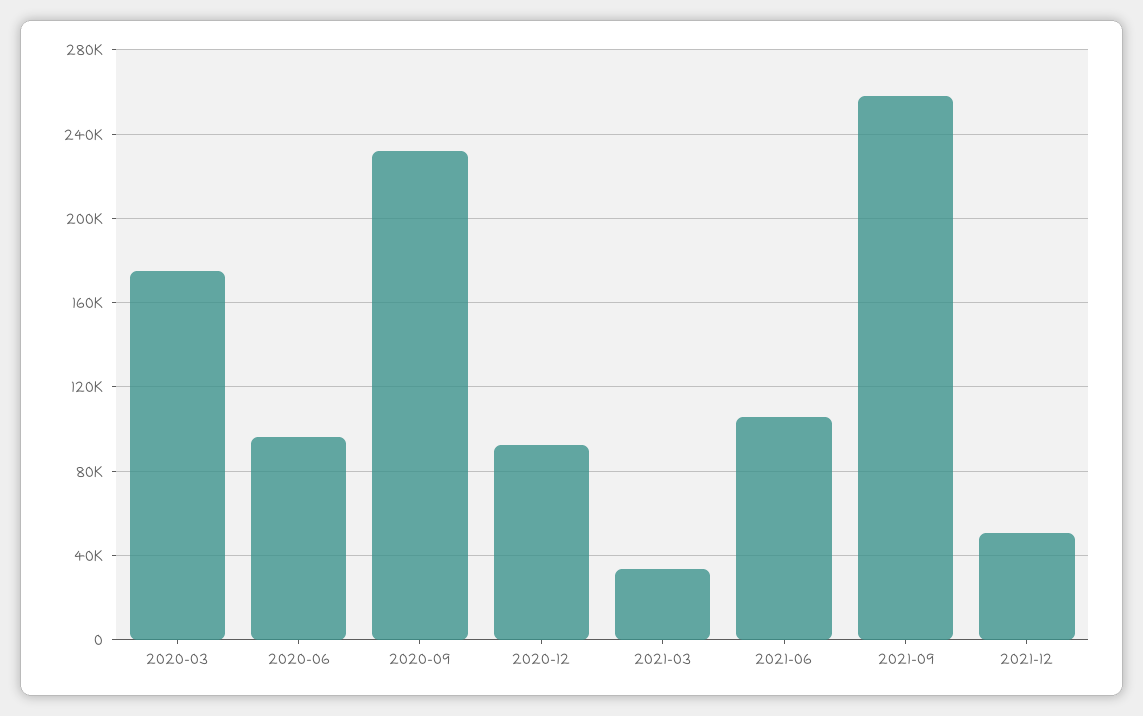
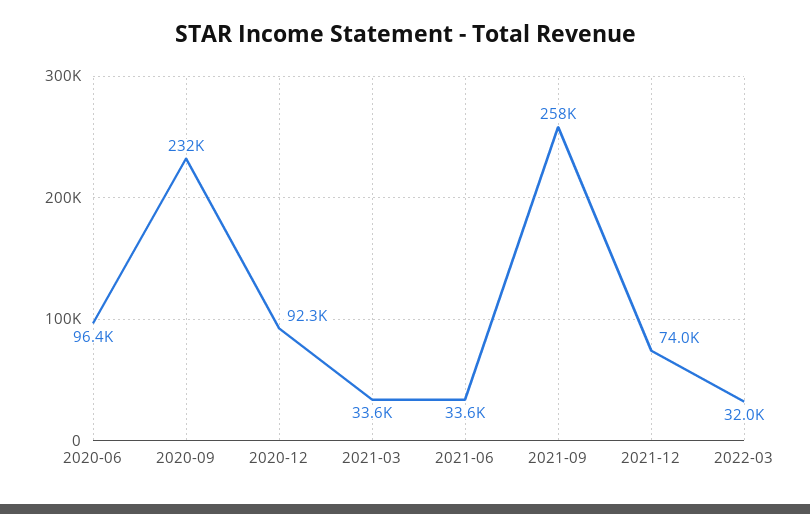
2020-03: 175000 -> none
2021-06: 105000 -> 33600
2021-12: 50000 -> 74000
2022-03: none -> 32000

